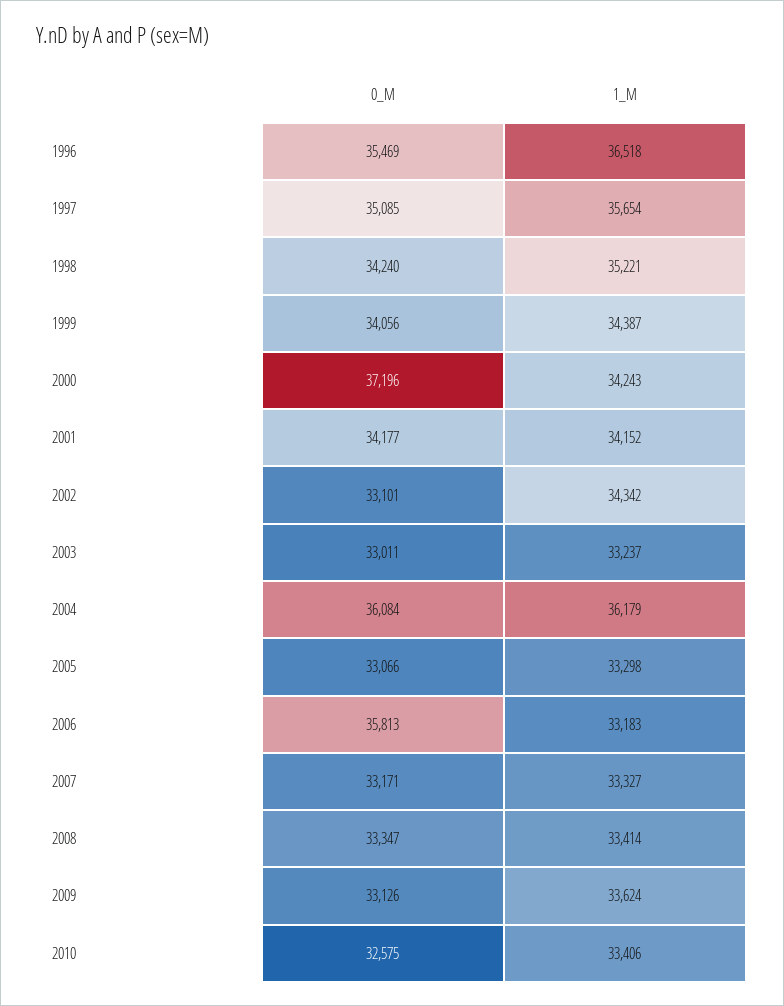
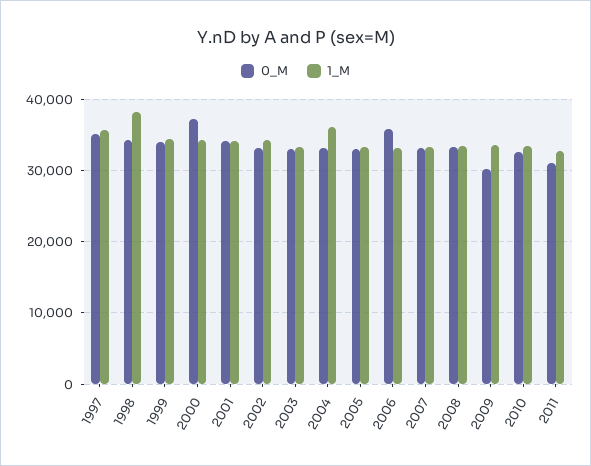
0_M, 1996: 35469 -> none
1_M, 1996: 36518 -> none
1_M, 1998: 35221 -> 38000
0_M, 2004: 36084 -> 33000
0_M, 2009: 33126 -> 30000
0_M, 2011: none -> 31000
1_M, 2011: none -> 33000

